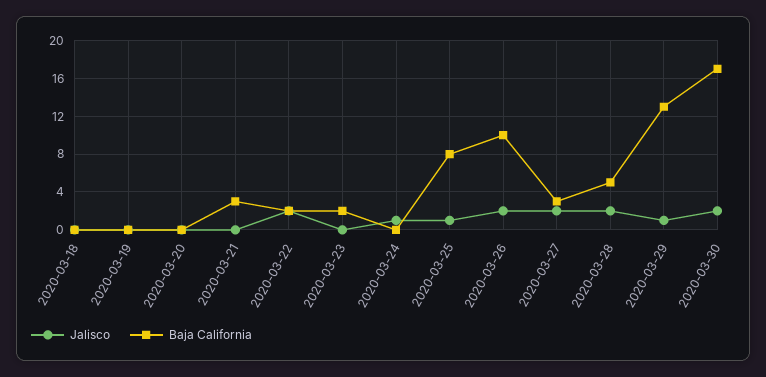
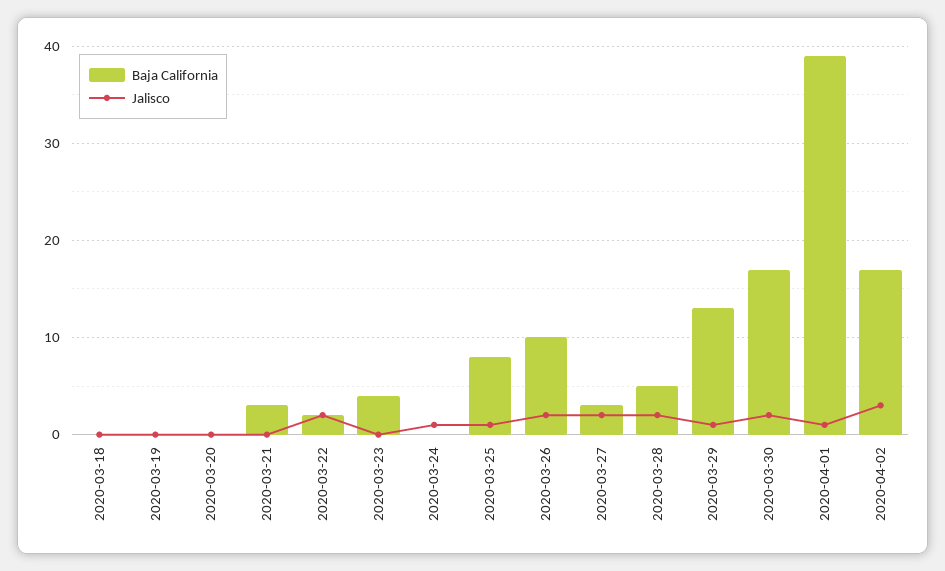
Baja California, 2020-03-23: 2 -> 4
Baja California, 2020-04-01: none -> 39
Jalisco, 2020-04-01: none -> 1
Baja California, 2020-04-02: none -> 17
Jalisco, 2020-04-02: none -> 3

